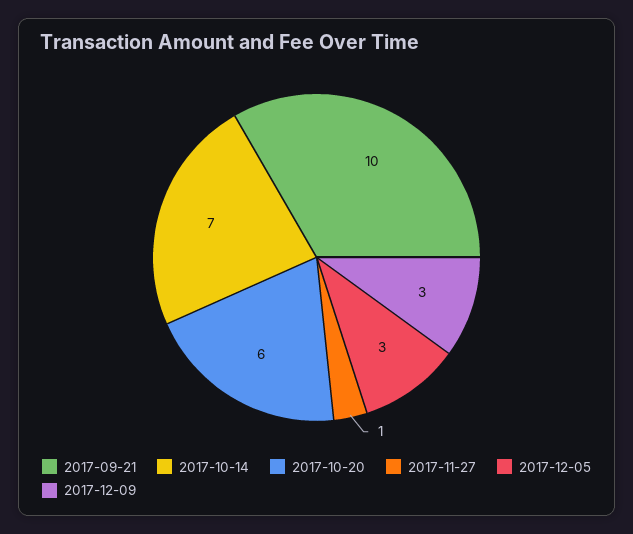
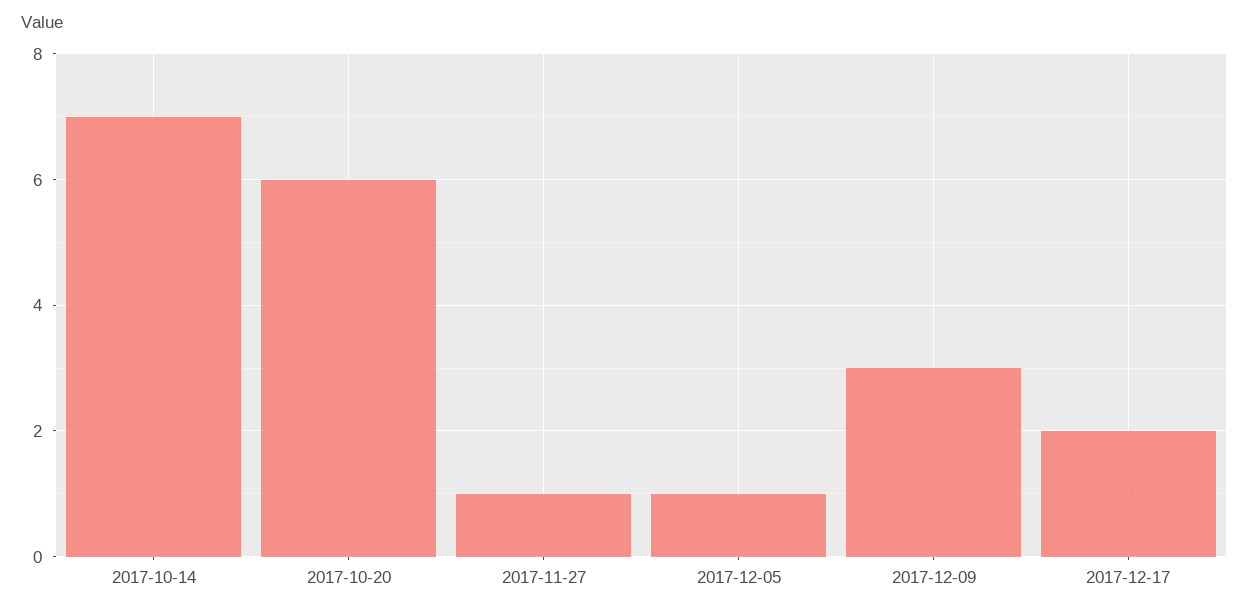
2017-09-21: 10 -> none
2017-12-05: 3 -> 1
2017-12-17: none -> 2

